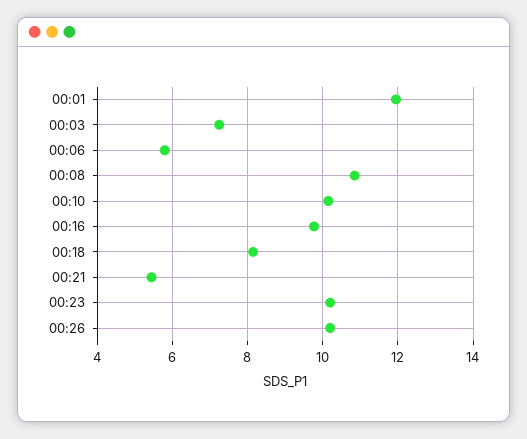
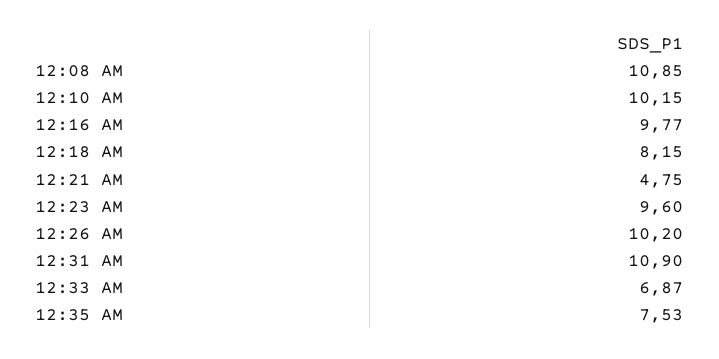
00:01: 12 -> none
00:03: 7.2 -> none
00:06: 5.8 -> none
00:21: 5.4 -> 4.75
00:23: 10.2 -> 9.6
12:31 AM: none -> 10.9
12:33 AM: none -> 6.87
12:35 AM: none -> 7.53

